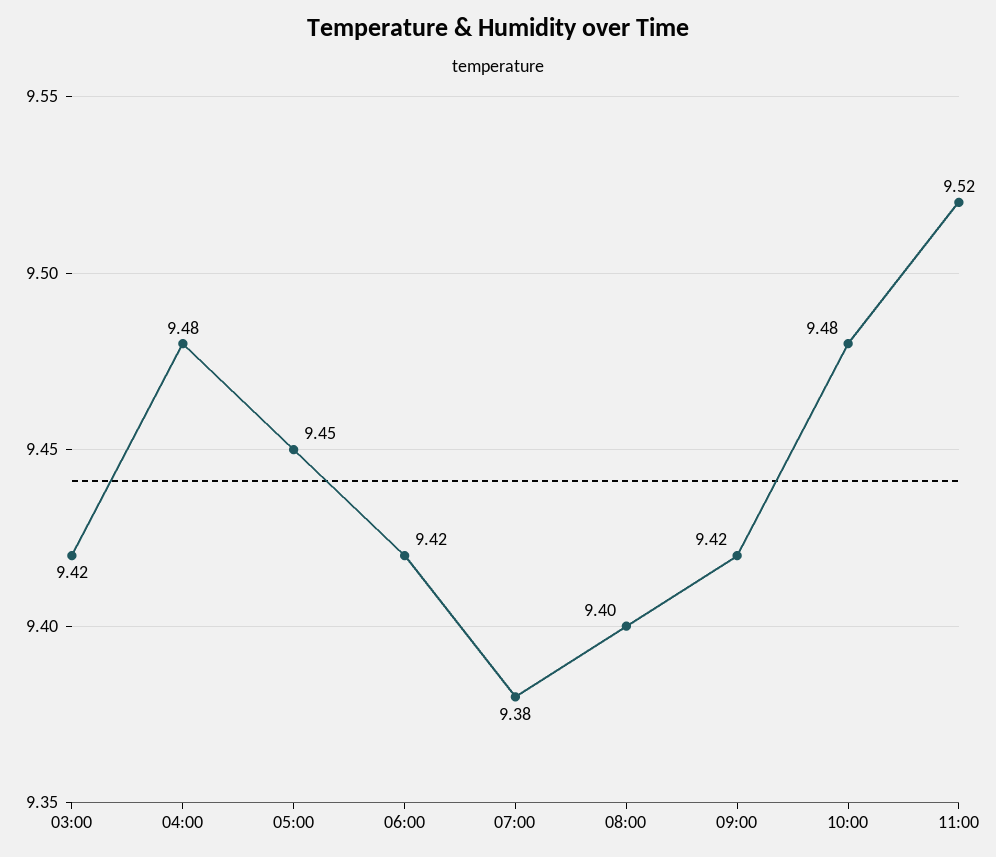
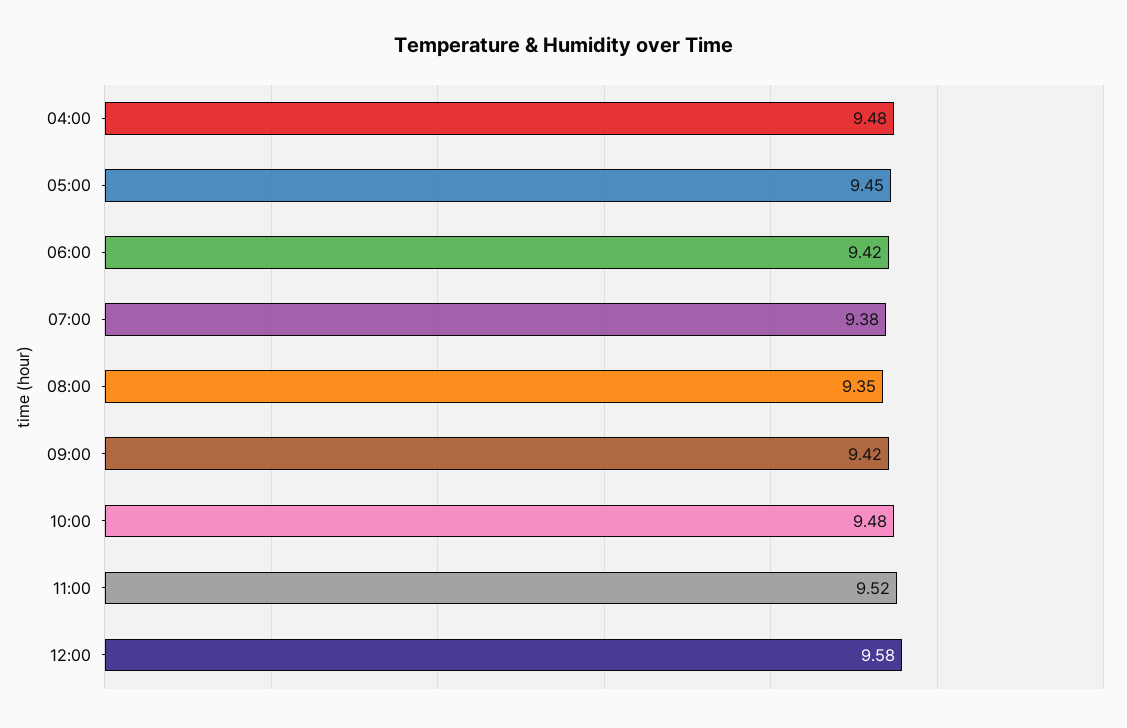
03:00: 9.42 -> none
08:00: 9.4 -> 9.35
12:00: none -> 9.58

